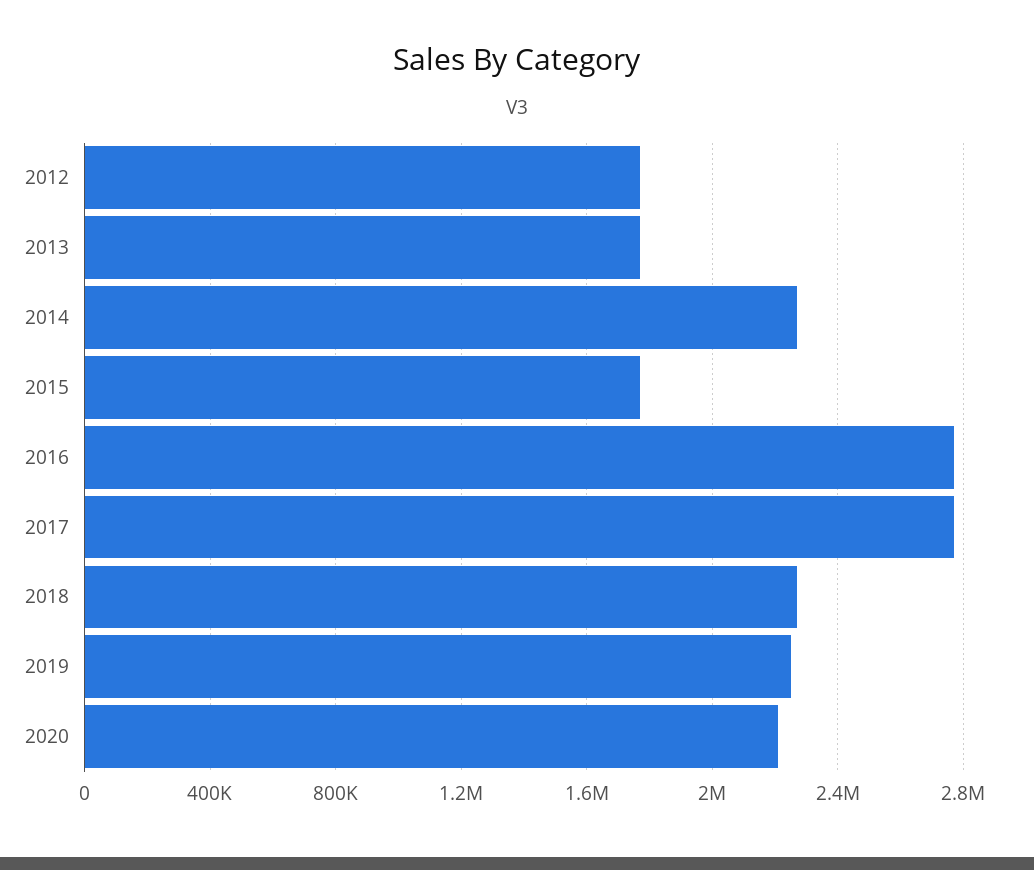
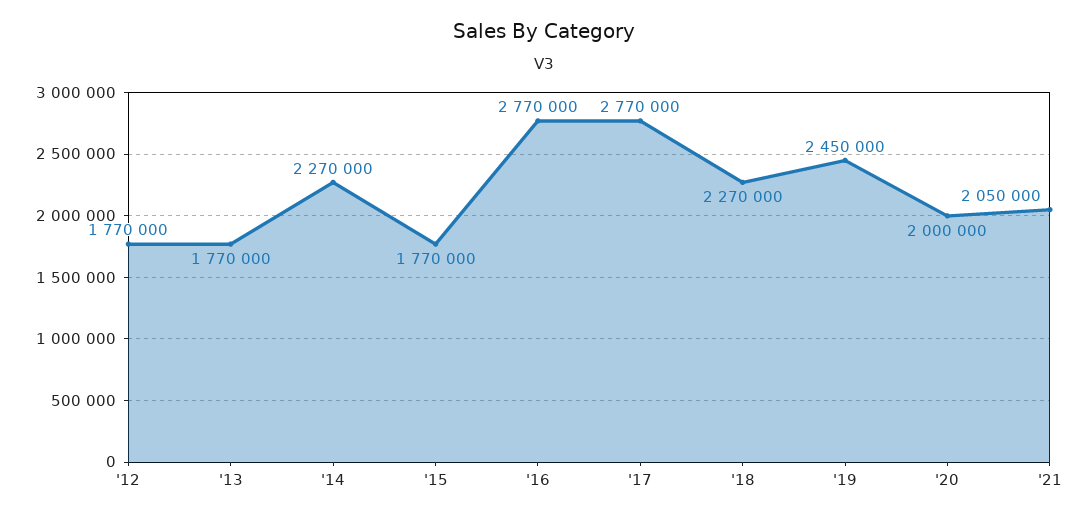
2019: 2250000 -> 2450000
2020: 2200000 -> 2000000
'21: none -> 2050000

